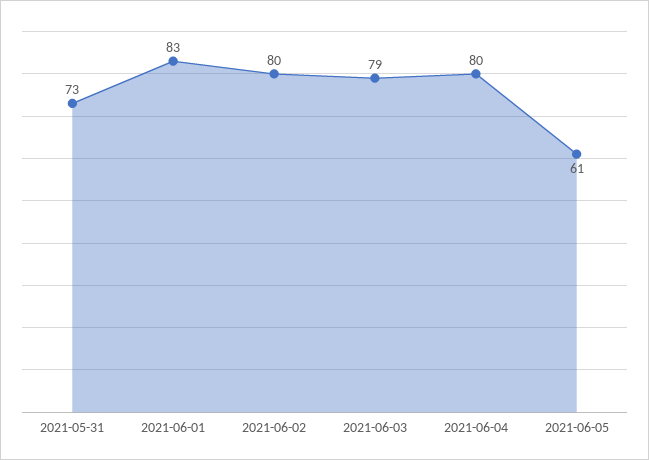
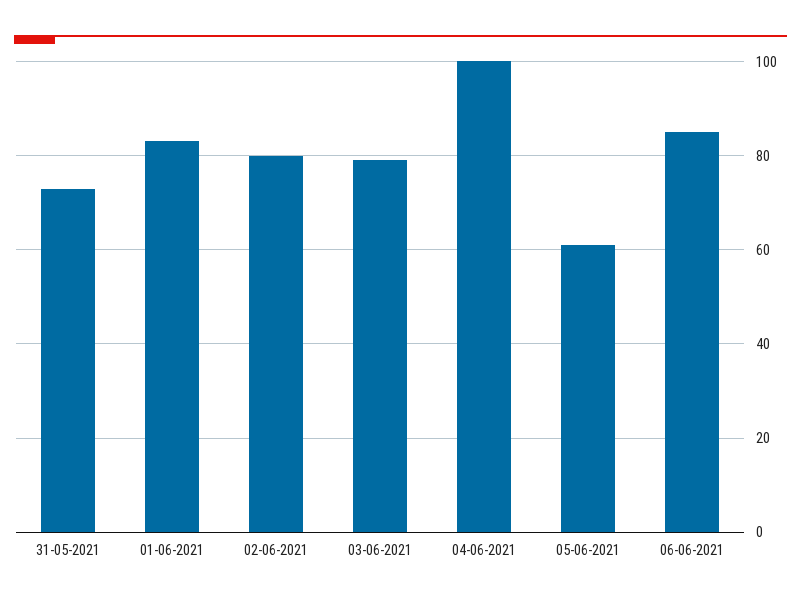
2021-06-04: 80 -> 100
06-06-2021: none -> 85

